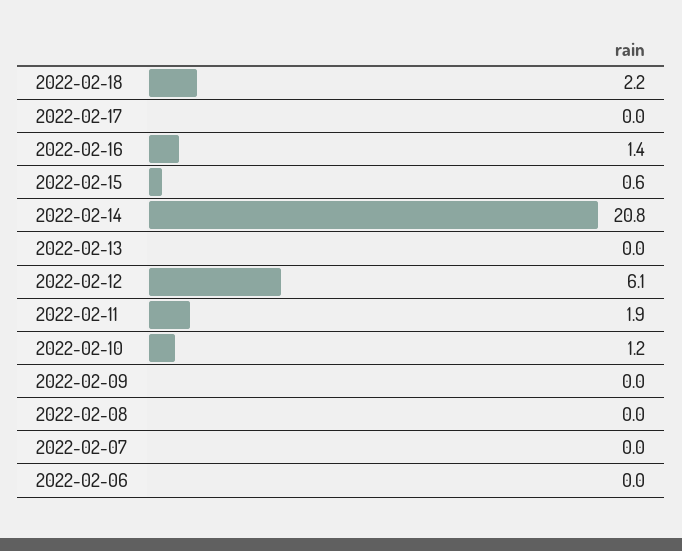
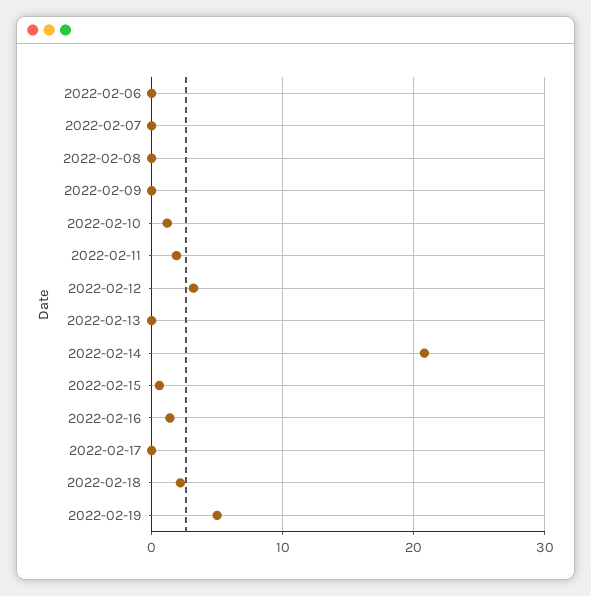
2022-02-12: 6.1 -> 3
2022-02-19: none -> 5

